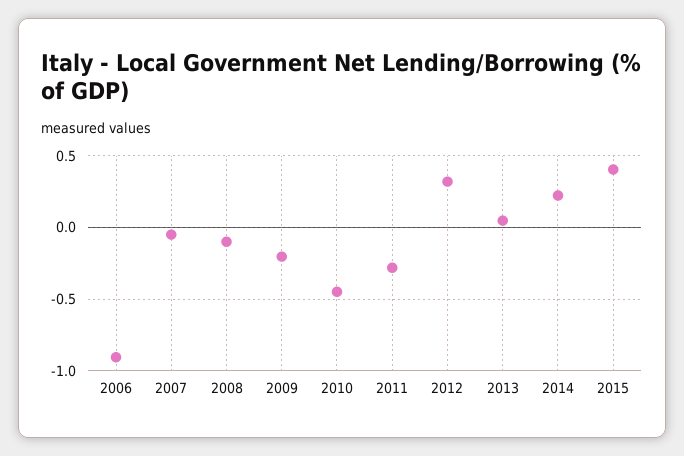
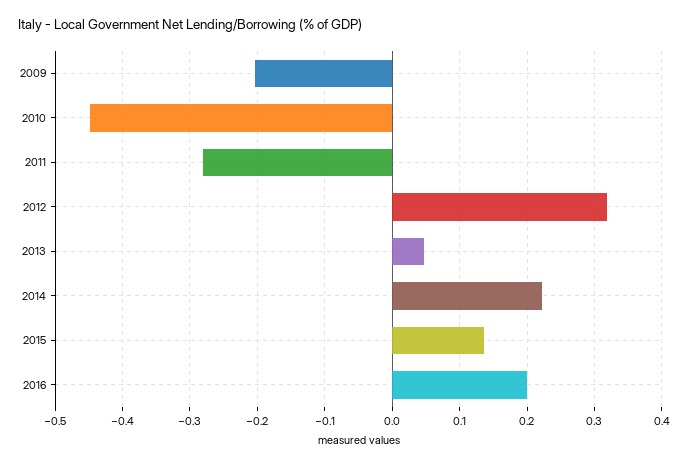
2006: -0.9 -> none
2007: -0.05 -> none
2008: -0.1 -> none
2015: 0.4 -> 0.14
2016: none -> 0.2

